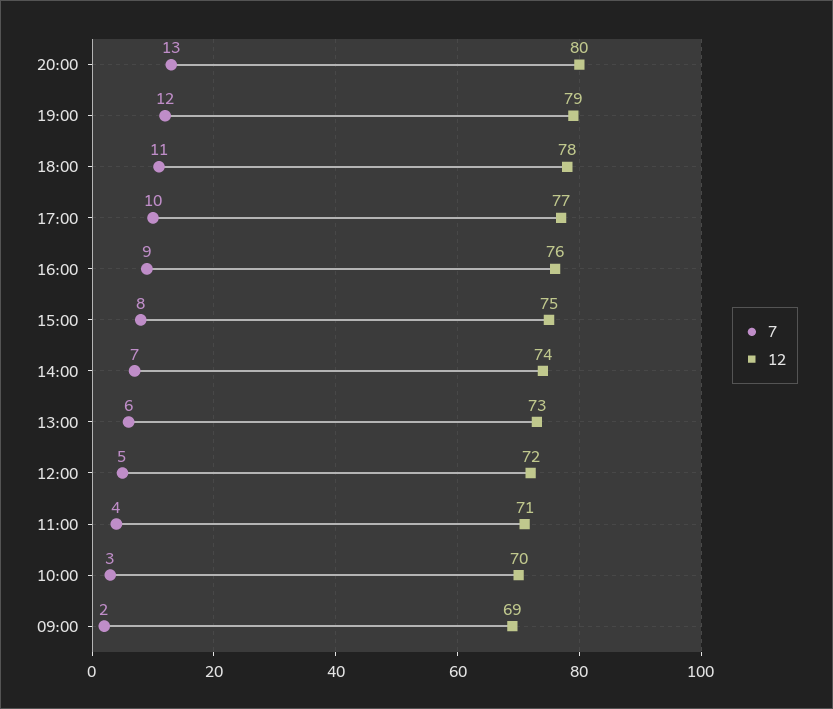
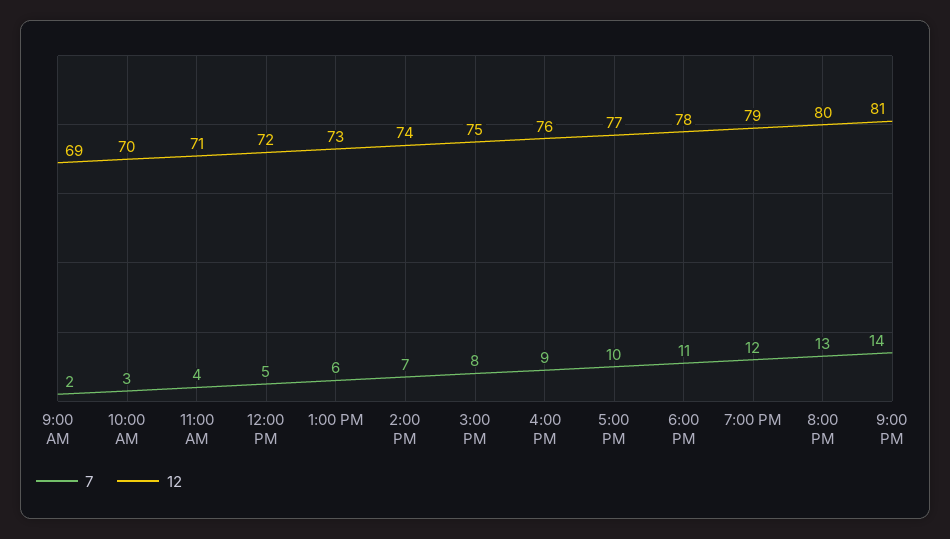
7, 9:00 PM: none -> 14
12, 9:00 PM: none -> 81

